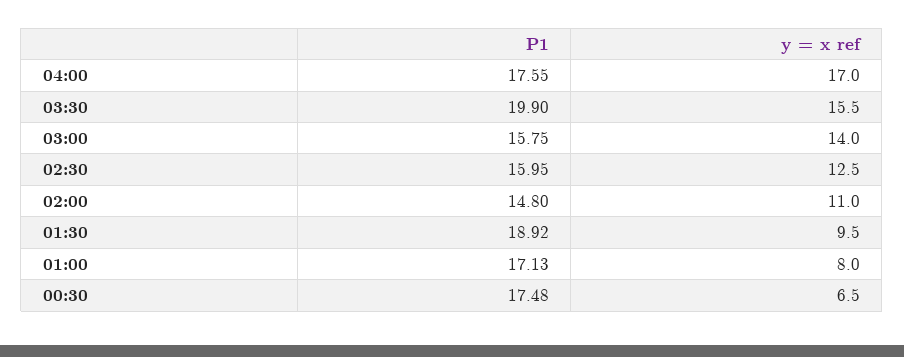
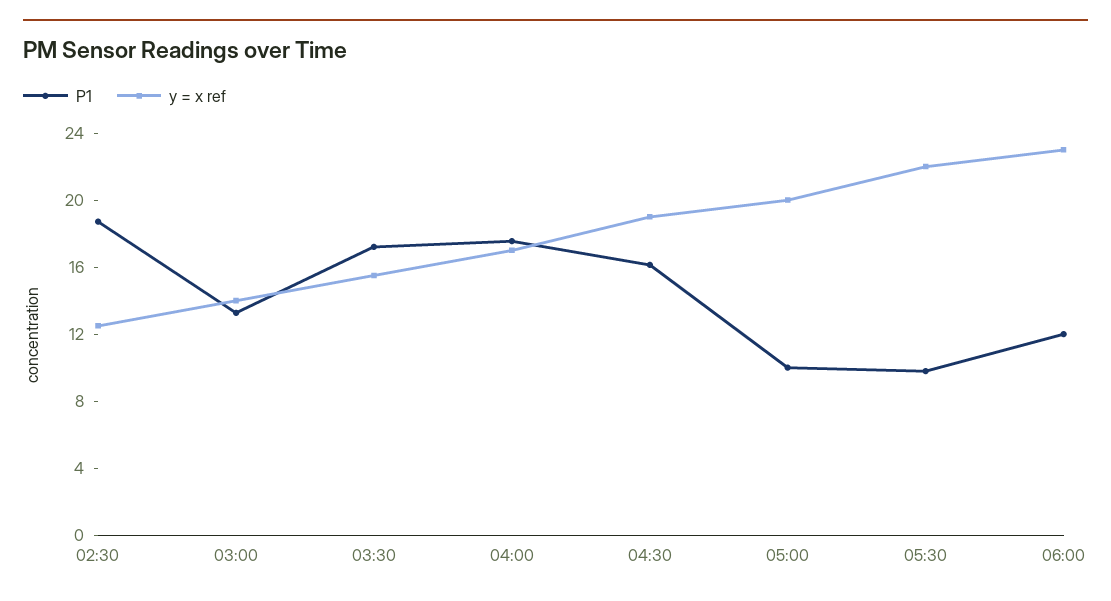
P1, 03:30: 19.9 -> 17
P1, 03:00: 15.75 -> 13
P1, 02:30: 15.95 -> 19
P1, 02:00: 14.8 -> none
y = x ref, 02:00: 11 -> none
P1, 01:30: 18.92 -> none
y = x ref, 01:30: 9.5 -> none
P1, 01:00: 17.13 -> none
y = x ref, 01:00: 8 -> none
P1, 00:30: 17.48 -> none
y = x ref, 00:30: 6.5 -> none
P1, 04:30: none -> 16
y = x ref, 04:30: none -> 19
P1, 05:00: none -> 10
y = x ref, 05:00: none -> 20
P1, 05:30: none -> 10
y = x ref, 05:30: none -> 22
P1, 06:00: none -> 12
y = x ref, 06:00: none -> 23

